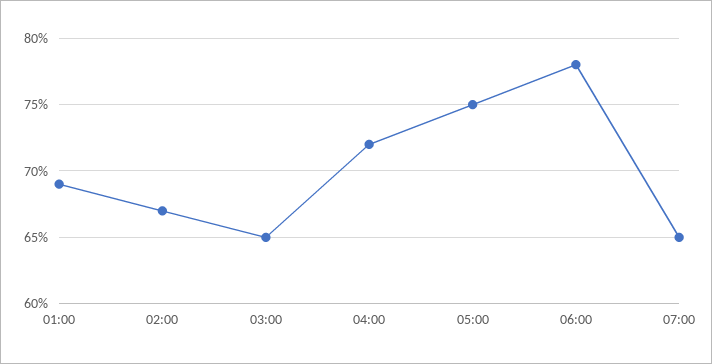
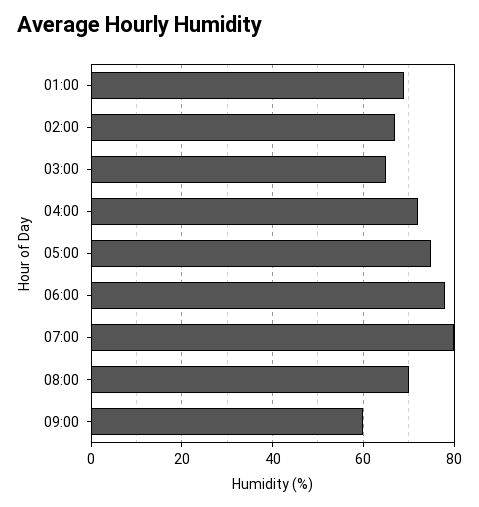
07:00: 65 -> 80
08:00: none -> 70
09:00: none -> 60

